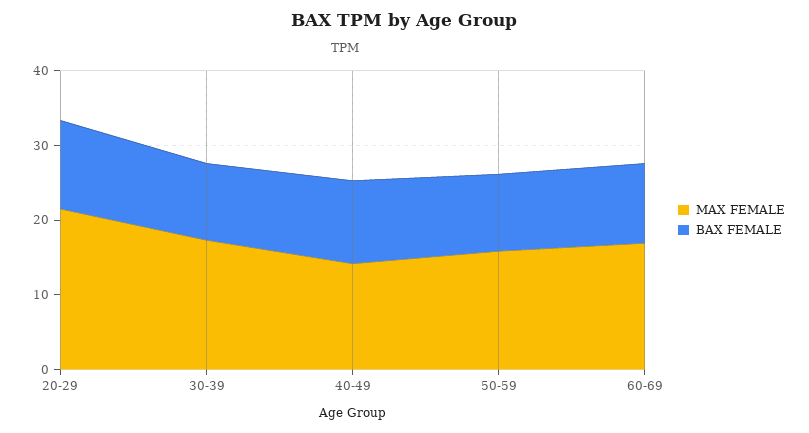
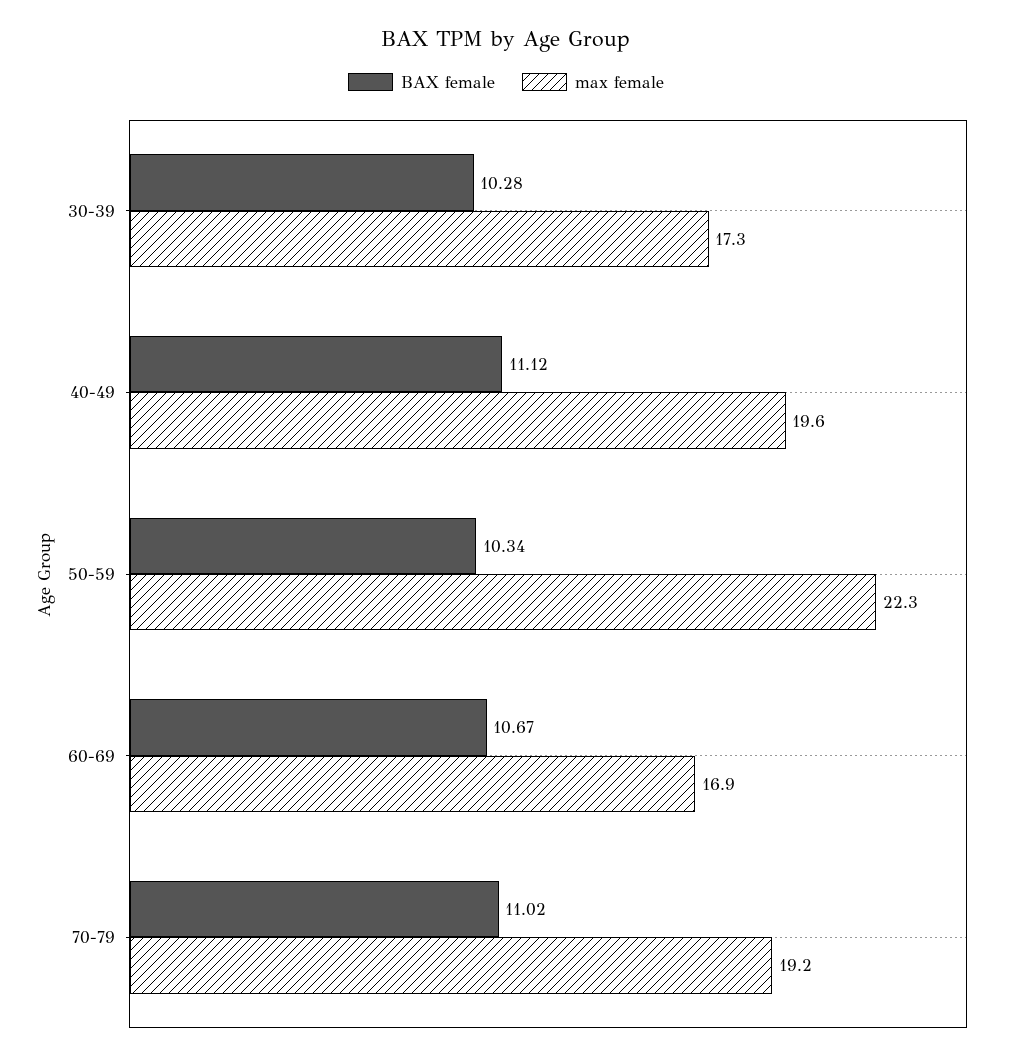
MAX FEMALE, 20-29: 22 -> none
BAX FEMALE, 20-29: 12 -> none
MAX FEMALE, 40-49: 14 -> 19.6
MAX FEMALE, 50-59: 16 -> 22.3
BAX FEMALE, 70-79: none -> 11.02
MAX FEMALE, 70-79: none -> 19.2

